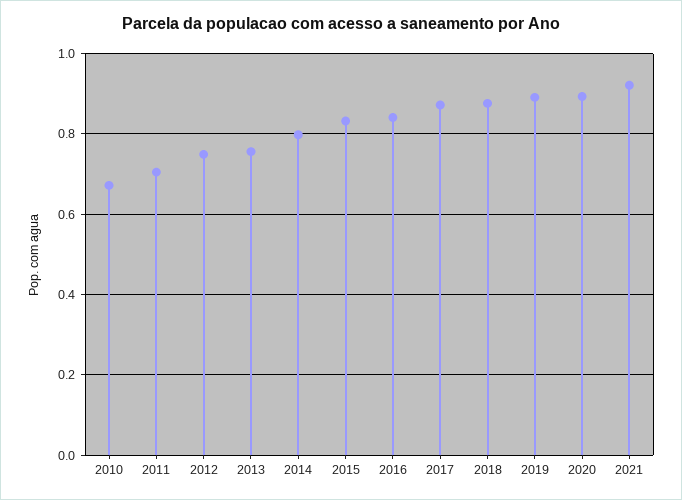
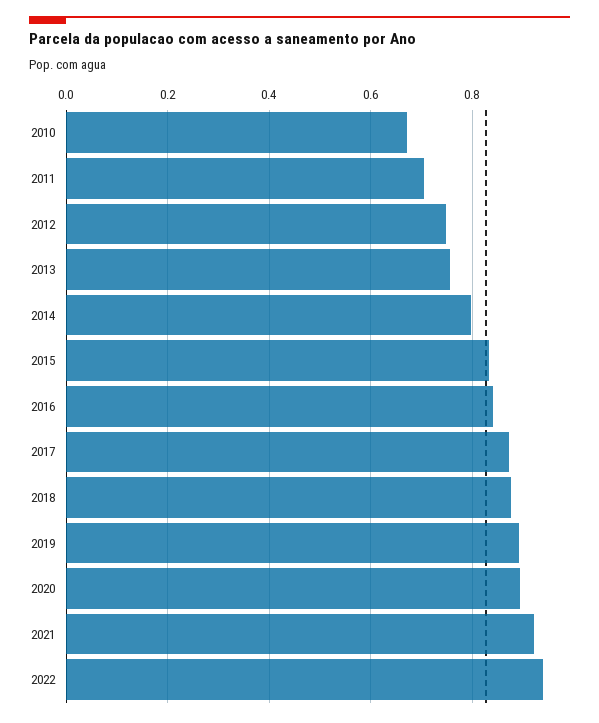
2022: none -> 0.94

